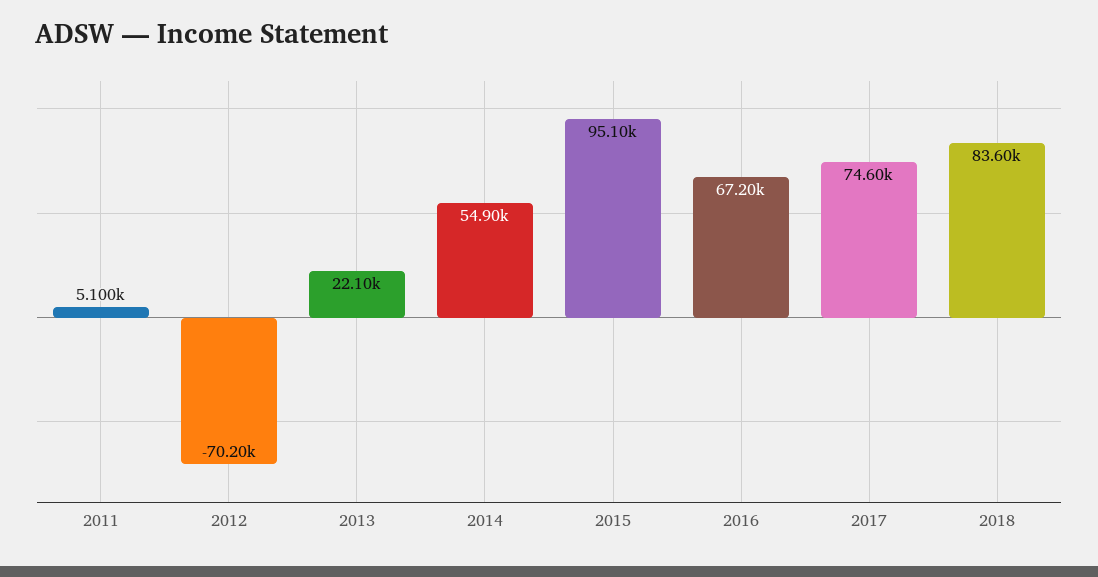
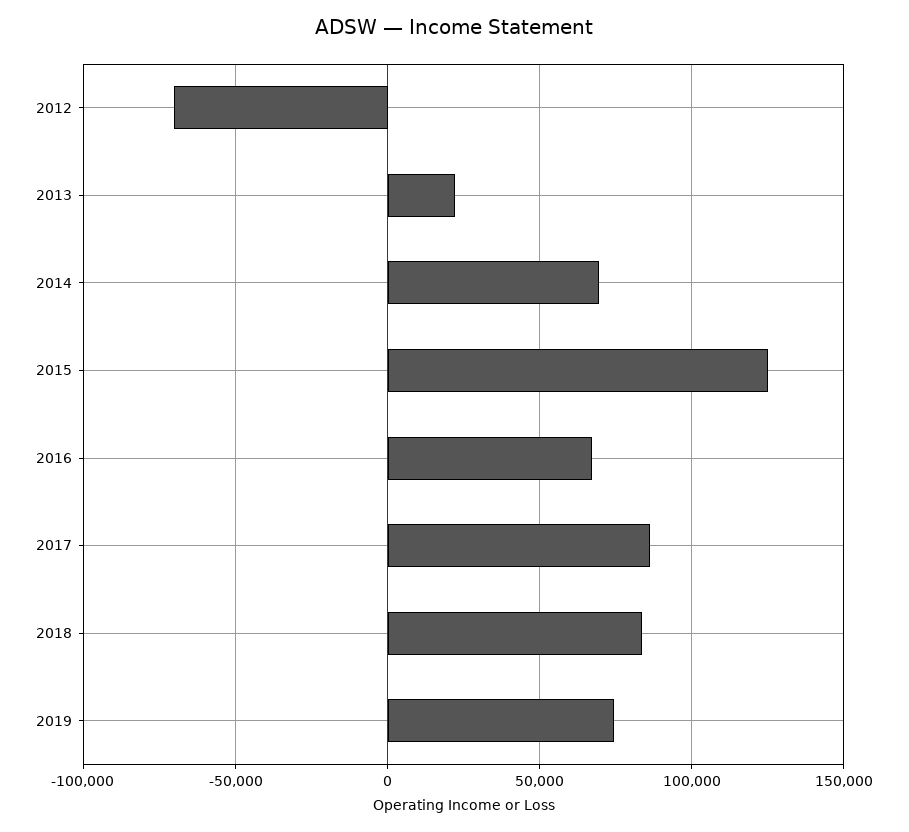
2011: 5100 -> none
2014: 54900 -> 70000
2015: 95100 -> 125000
2017: 74600 -> 85000
2019: none -> 75000

